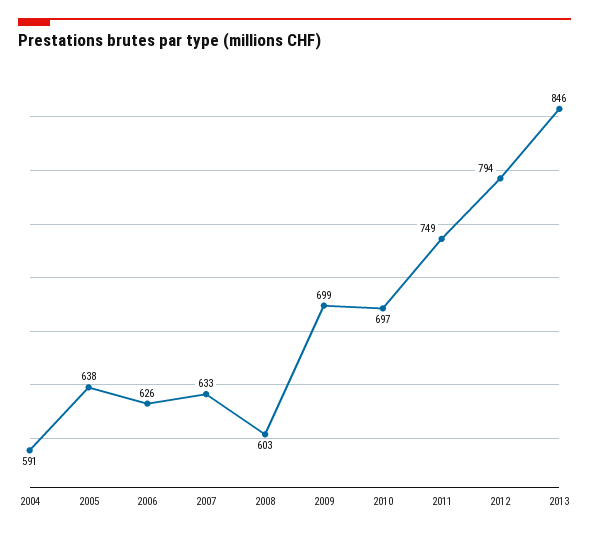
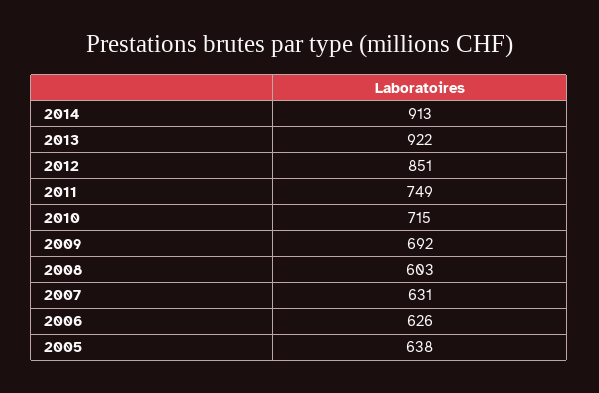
2004: 591 -> none
2007: 633 -> 631
2009: 699 -> 692
2010: 697 -> 715
2012: 794 -> 851
2013: 846 -> 922
2014: none -> 913

